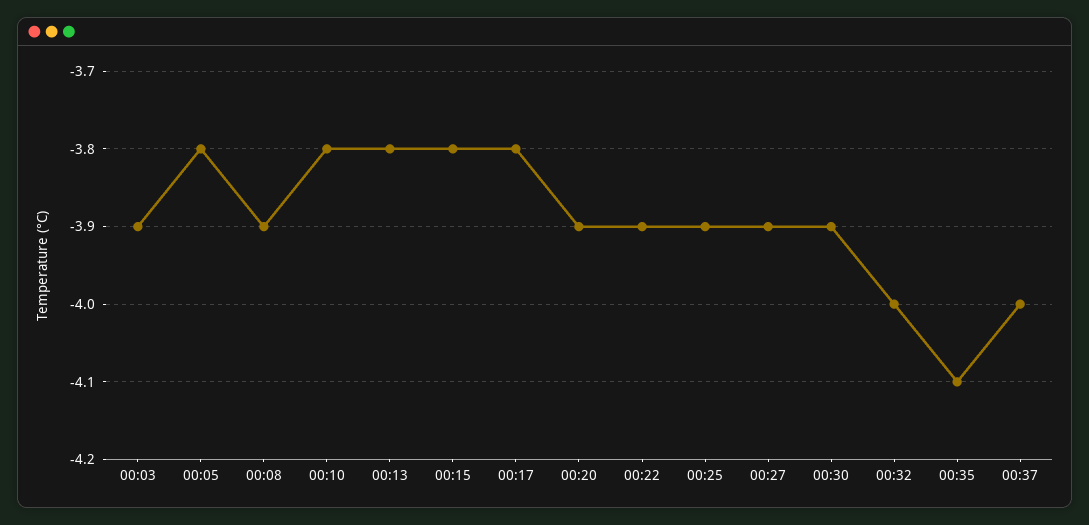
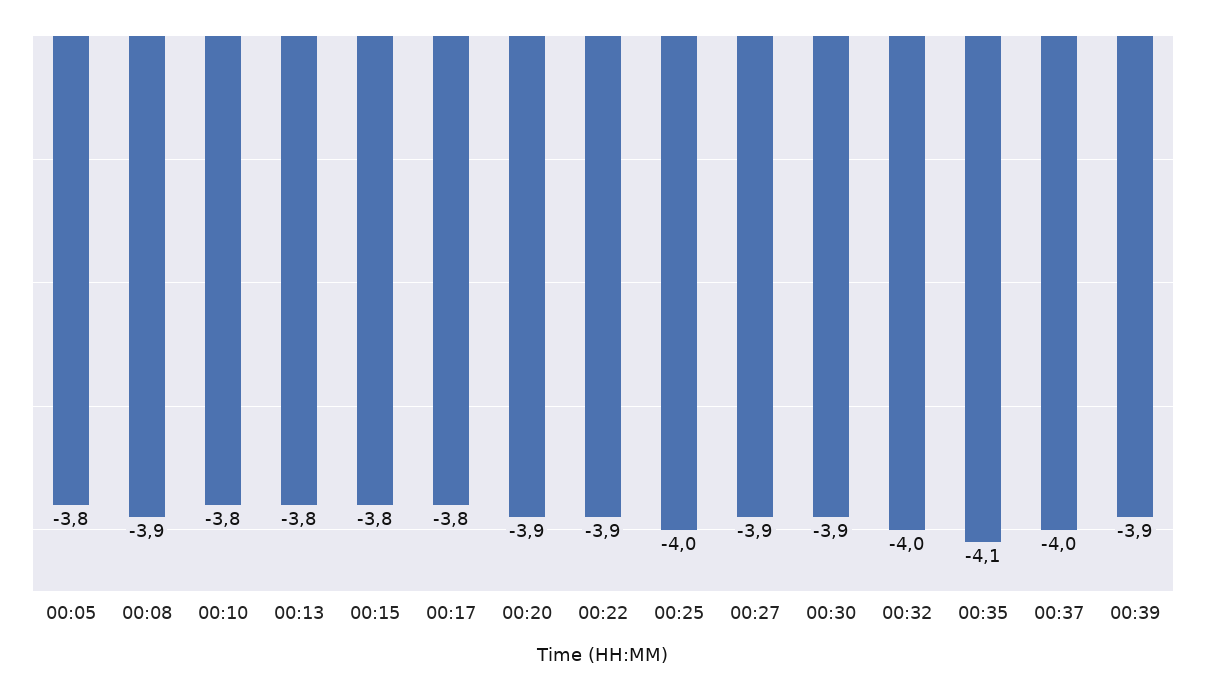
00:03: -3.9 -> none
00:25: -3.9 -> -4
00:39: none -> -3.9

